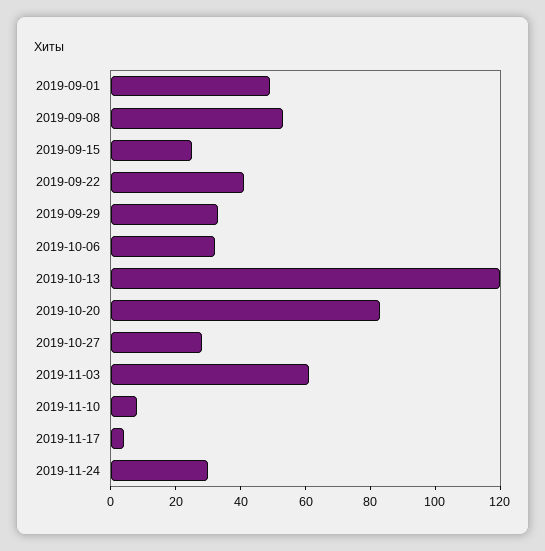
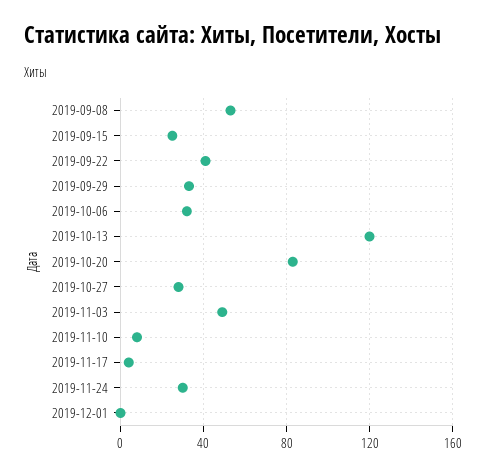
2019-09-01: 50 -> none
2019-11-03: 60 -> 50
2019-12-01: none -> 0

